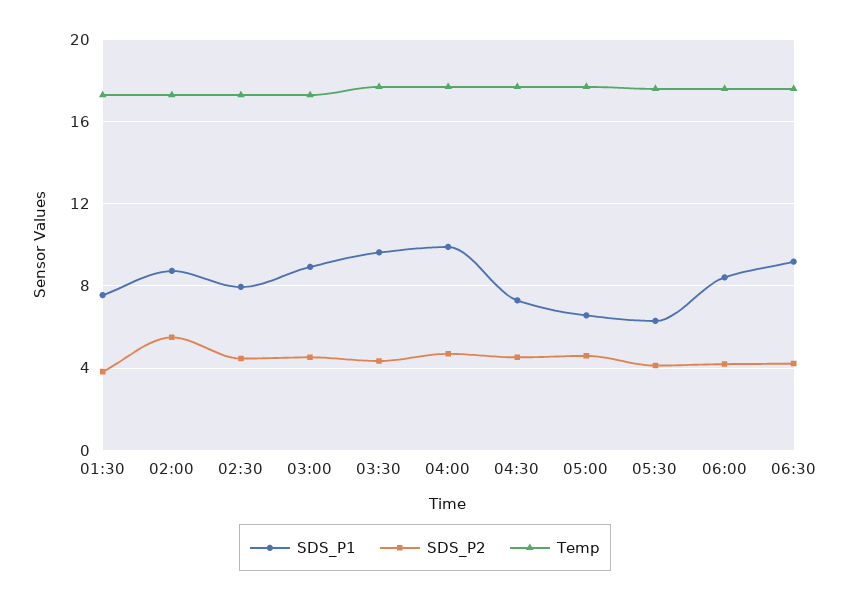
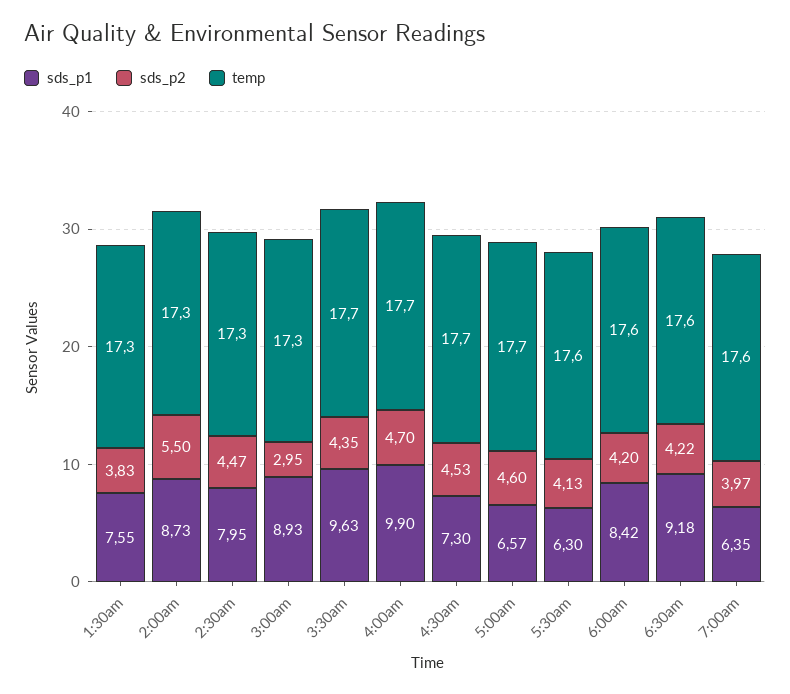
SDS_P2, 03:00: 4.5 -> 2.95
SDS_P1, 7:00am: none -> 6.35
SDS_P2, 7:00am: none -> 3.97
Temp, 7:00am: none -> 17.6

